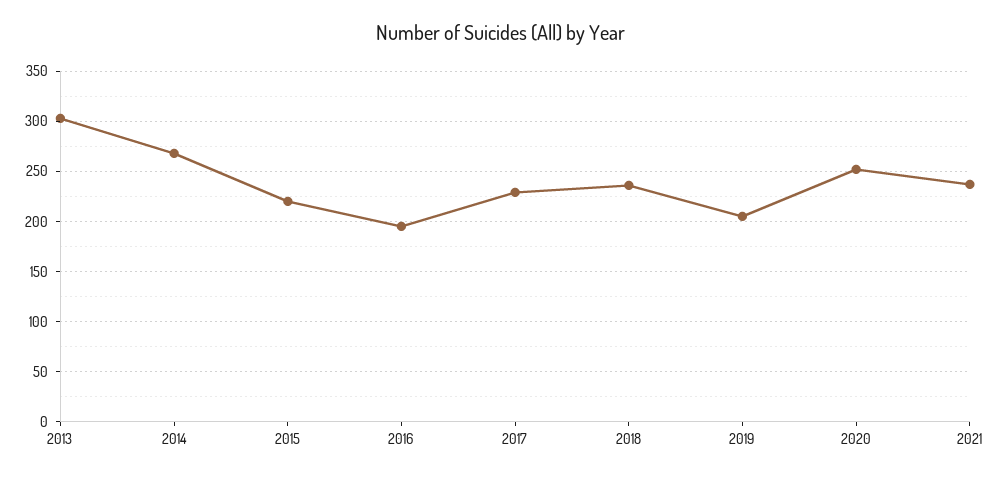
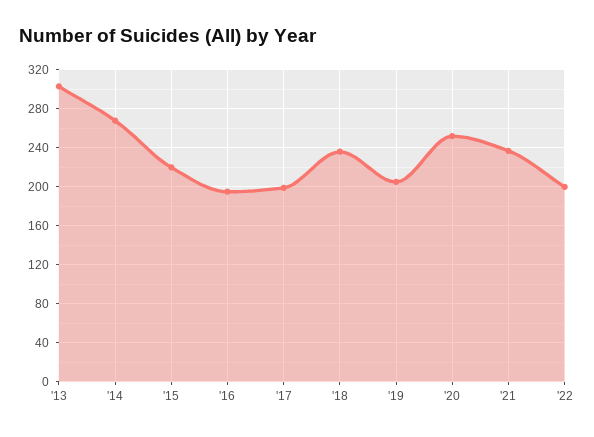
2017: 230 -> 200
'22: none -> 200

